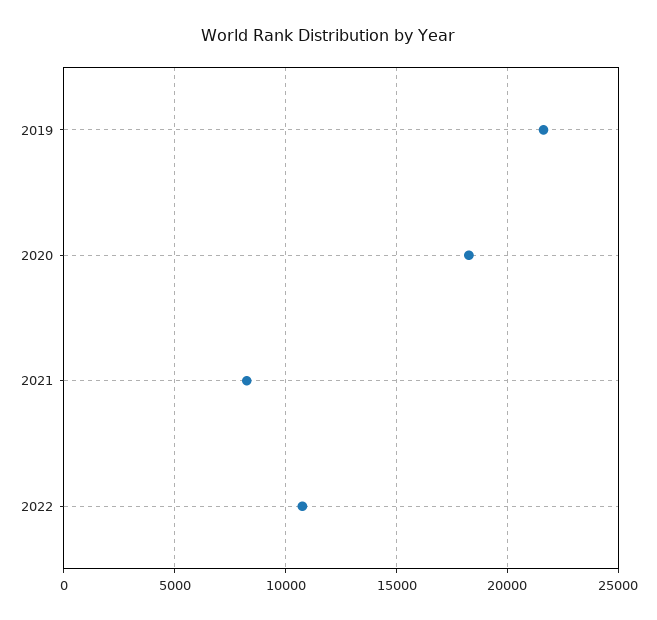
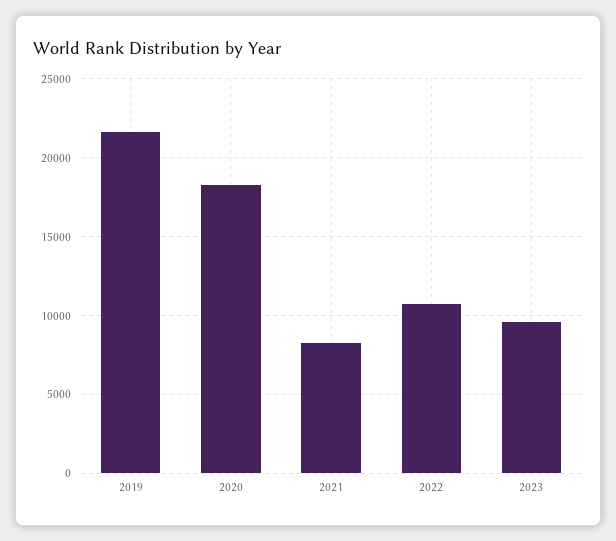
2023: none -> 9500

